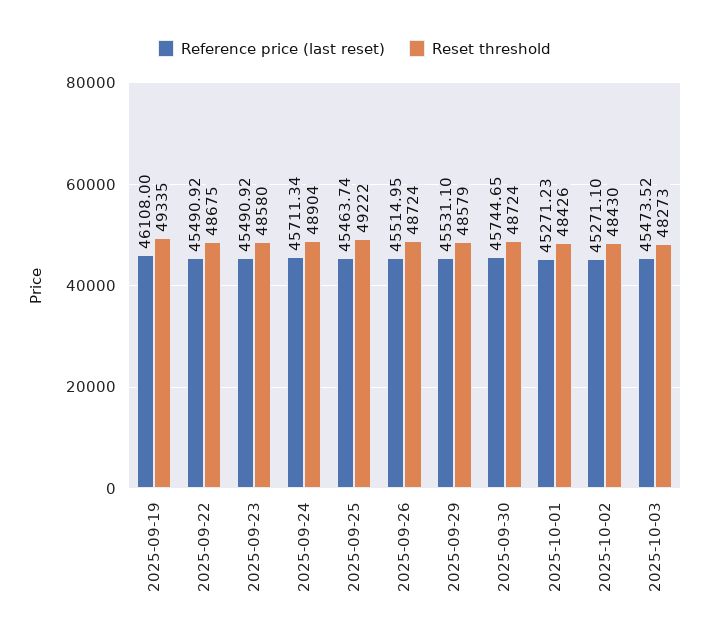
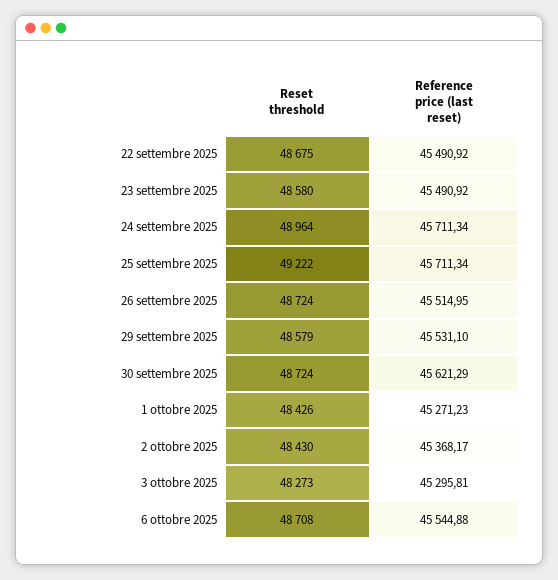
Reference price (last reset), 2025-09-19: 46108 -> none
Reset threshold, 2025-09-19: 49335 -> none
Reset threshold, 2025-09-24: 48904 -> 48964
Reference price (last reset), 2025-09-25: 45463.74 -> 45711.34
Reference price (last reset), 2025-09-30: 45744.65 -> 45621.29
Reference price (last reset), 2025-10-02: 45271.1 -> 45368.17
Reference price (last reset), 2025-10-03: 45473.52 -> 45295.81
Reset threshold, 6 ottobre 2025: none -> 48708
Reference price (last reset), 6 ottobre 2025: none -> 45544.88

